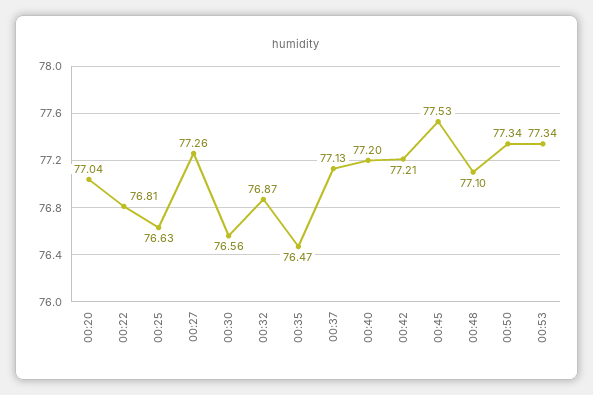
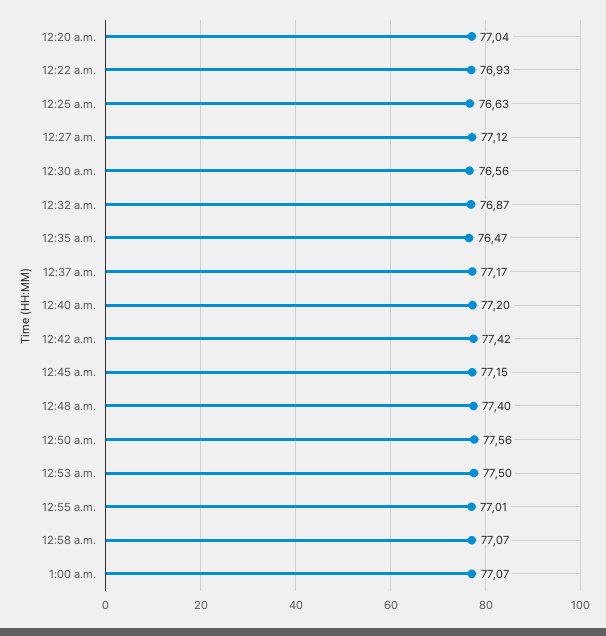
00:22: 76.81 -> 76.93
00:27: 77.26 -> 77.12
00:37: 77.13 -> 77.17
00:42: 77.21 -> 77.42
00:45: 77.53 -> 77.15
00:48: 77.1 -> 77.4
00:50: 77.34 -> 77.56
00:53: 77.34 -> 77.5
12:55 a.m.: none -> 77.01
12:58 a.m.: none -> 77.07
1:00 a.m.: none -> 77.07

